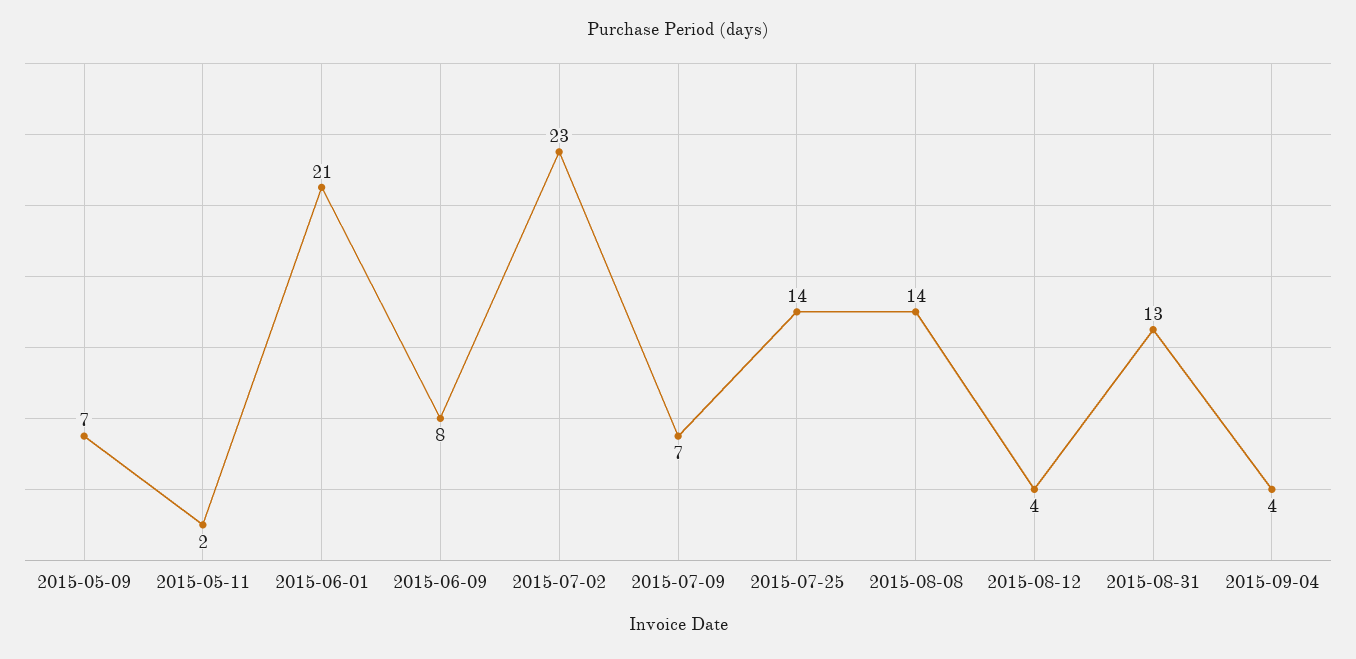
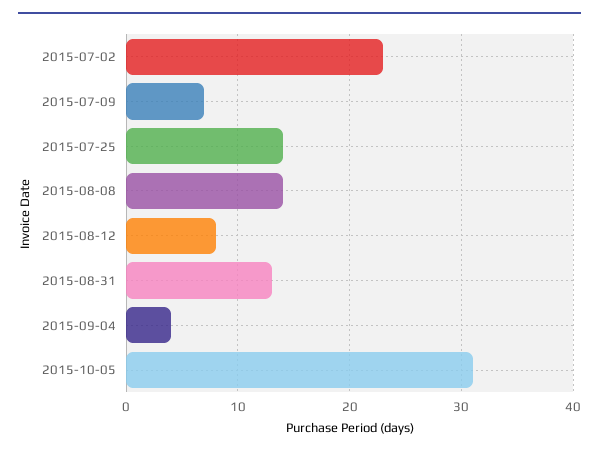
2015-05-09: 7 -> none
2015-05-11: 2 -> none
2015-06-01: 21 -> none
2015-06-09: 8 -> none
2015-08-12: 4 -> 8
2015-10-05: none -> 31

